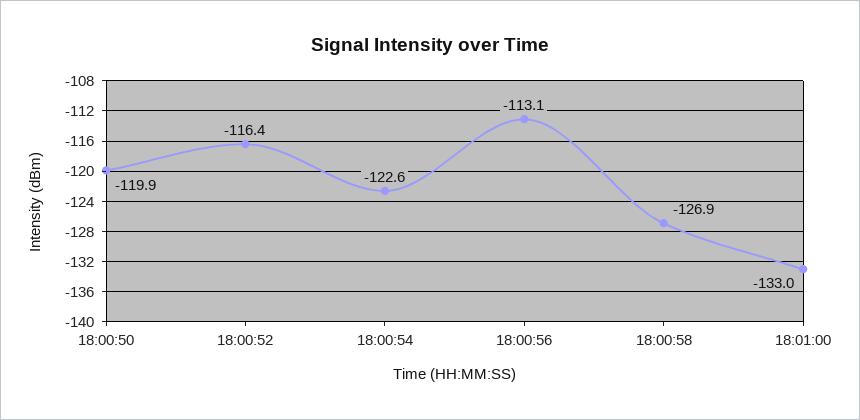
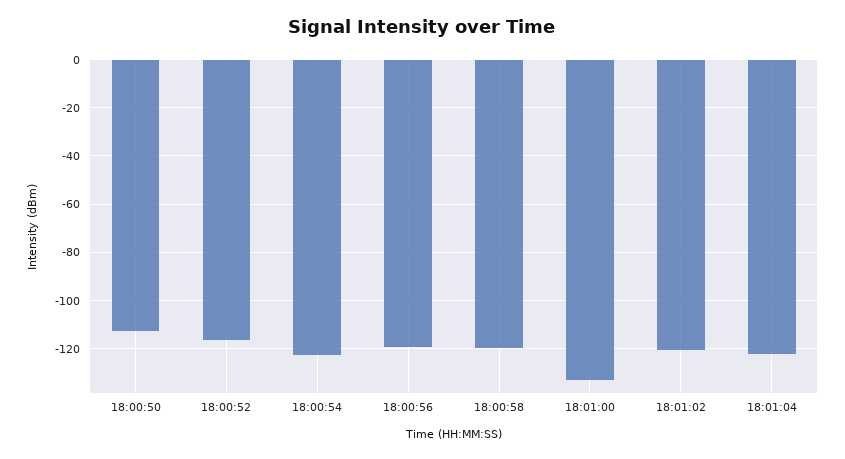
18:00:50: -119.9 -> -112.5
18:00:56: -113.1 -> -120
18:00:58: -126.9 -> -120
18:01:02: none -> -120
18:01:04: none -> -122.5

